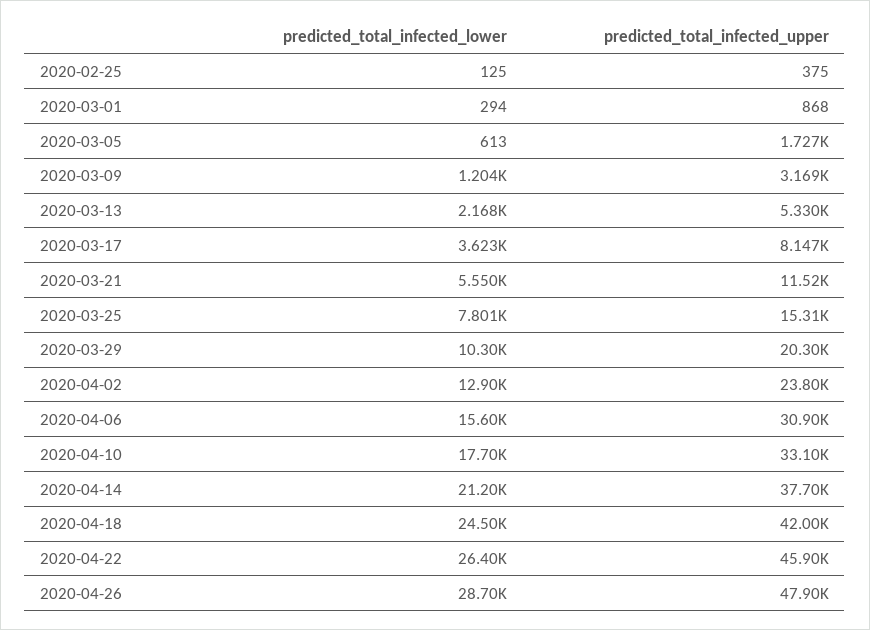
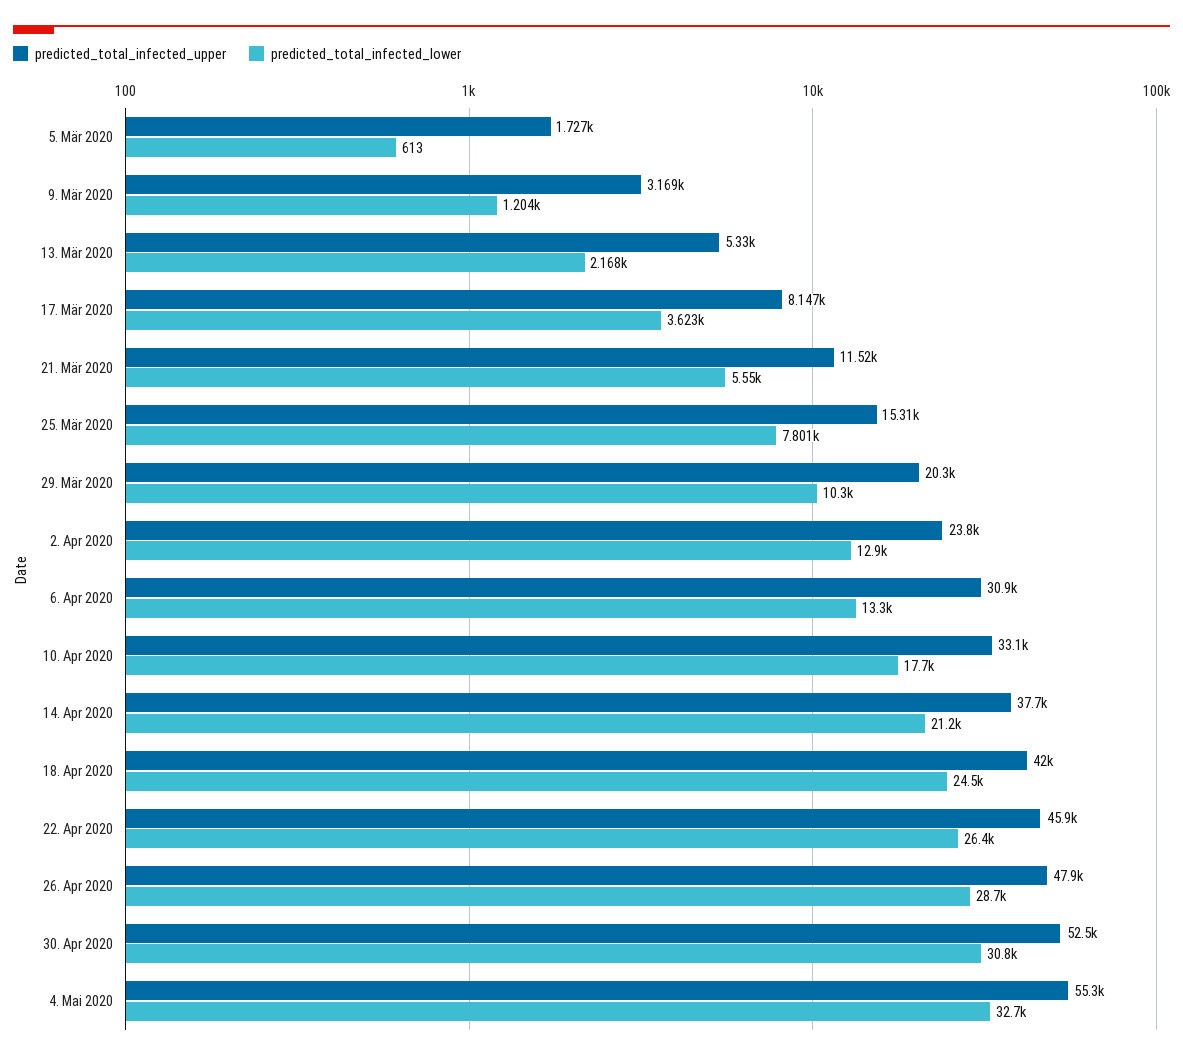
predicted_total_infected_lower, 2020-02-25: 125 -> none
predicted_total_infected_upper, 2020-02-25: 375 -> none
predicted_total_infected_lower, 2020-03-01: 294 -> none
predicted_total_infected_upper, 2020-03-01: 868 -> none
predicted_total_infected_lower, 2020-04-06: 15600 -> 13300
predicted_total_infected_upper, 30. Apr 2020: none -> 52500
predicted_total_infected_lower, 30. Apr 2020: none -> 30800
predicted_total_infected_upper, 4. Mai 2020: none -> 55300
predicted_total_infected_lower, 4. Mai 2020: none -> 32700

